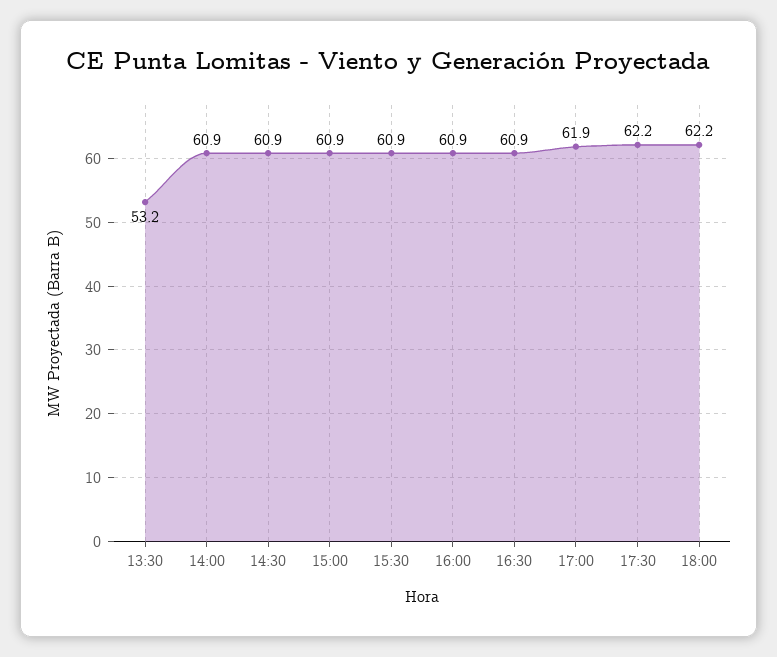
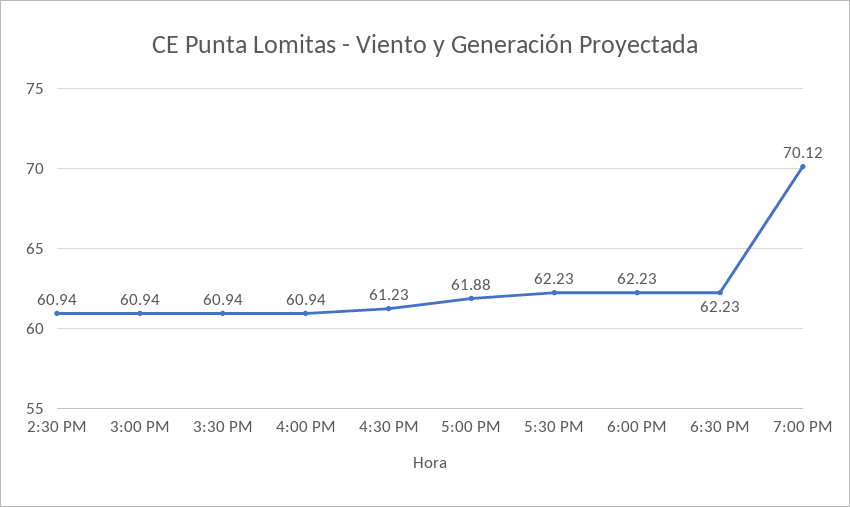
13:30: 53.2 -> none
14:00: 60.9 -> none
16:30: 60.9 -> 61.23
6:30 PM: none -> 62.23
7:00 PM: none -> 70.12

